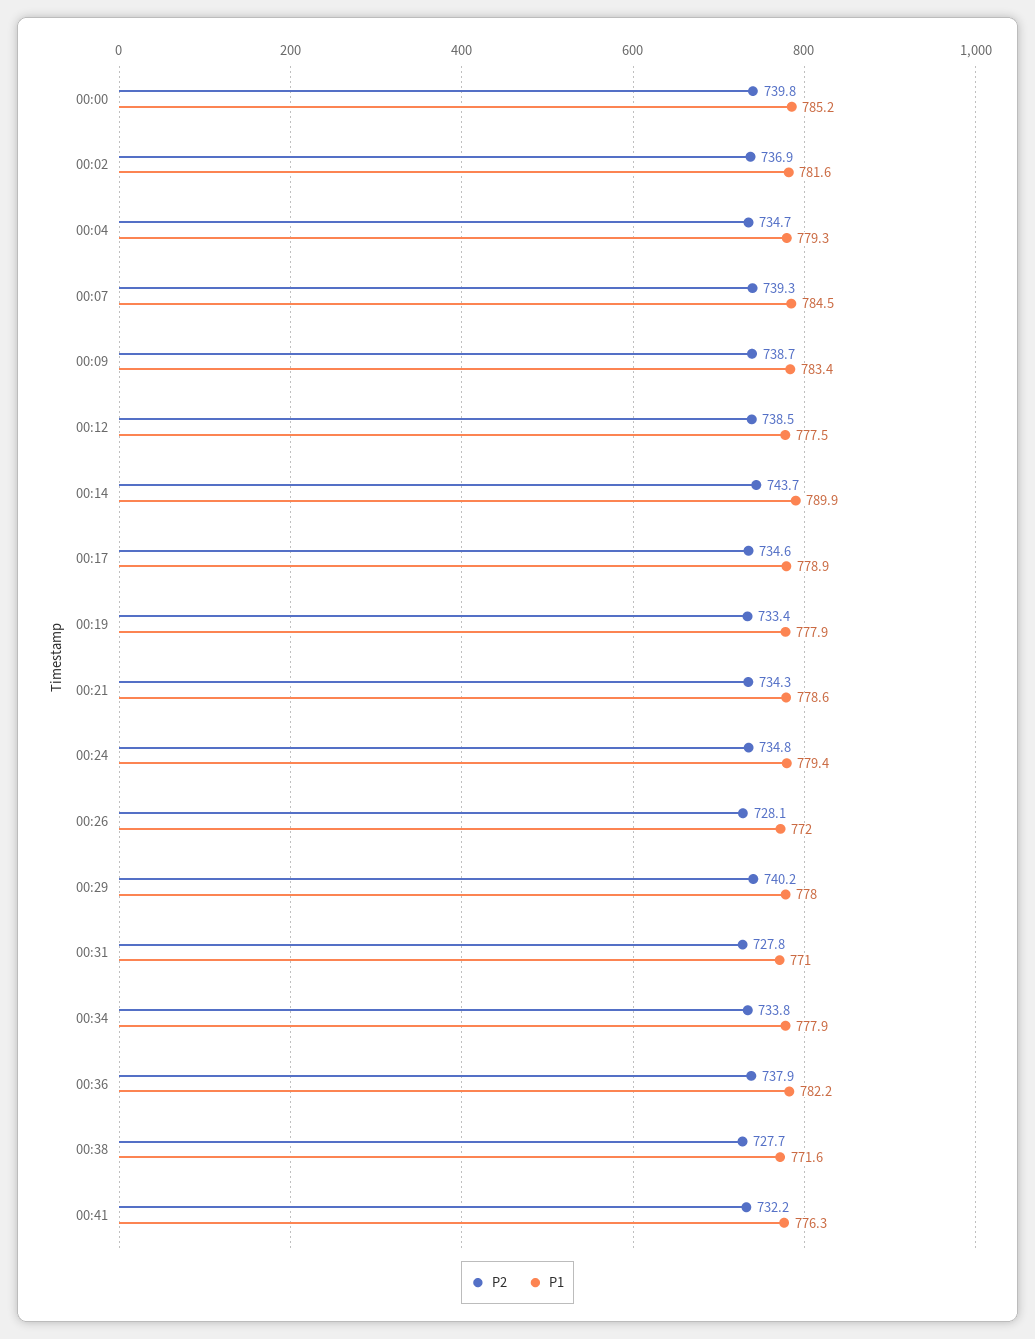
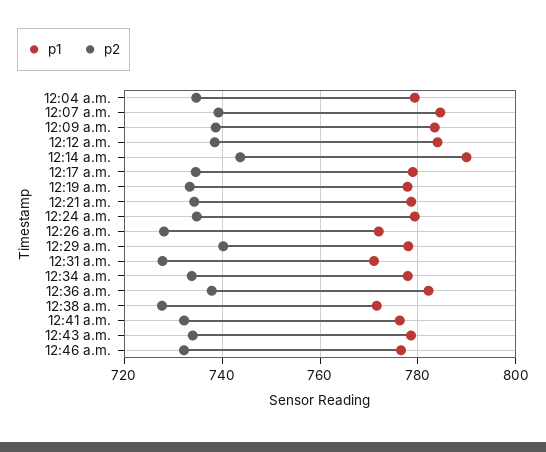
P2, 00:00: 739.8 -> none
P1, 00:00: 785.2 -> none
P2, 00:02: 736.9 -> none
P1, 00:02: 781.6 -> none
P1, 00:12: 777.5 -> 784
P1, 12:43 a.m.: none -> 778
P2, 12:43 a.m.: none -> 734
P1, 12:46 a.m.: none -> 776
P2, 12:46 a.m.: none -> 732

